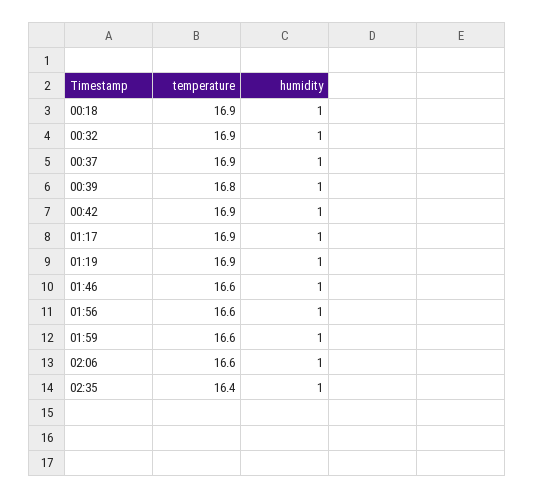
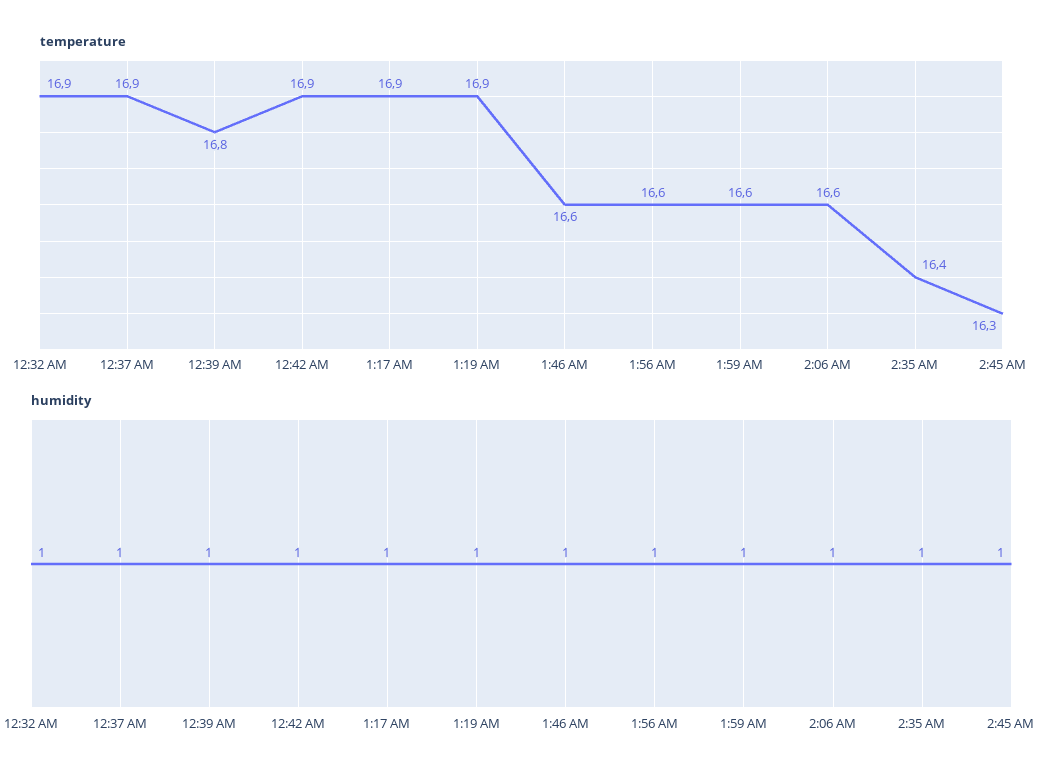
temperature, 00:18: 16.9 -> none
humidity, 00:18: 1 -> none
temperature, 2:45 AM: none -> 16.3
humidity, 2:45 AM: none -> 1

